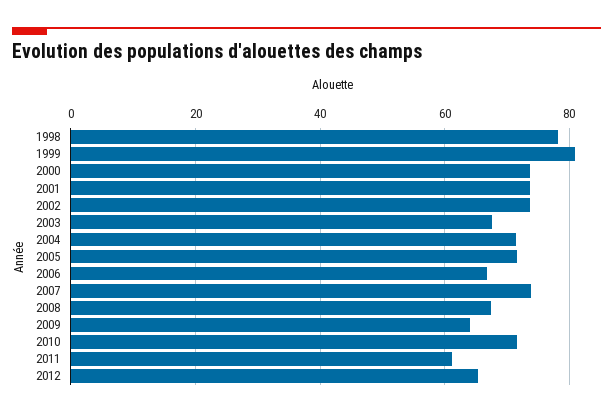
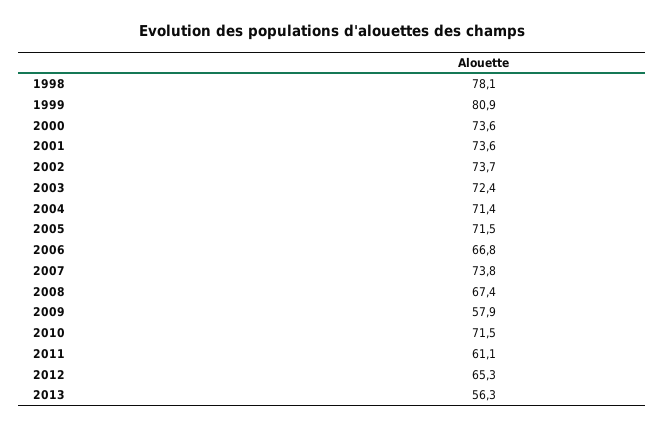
2003: 68 -> 72.4
2009: 64 -> 57.9
2013: none -> 56.3

